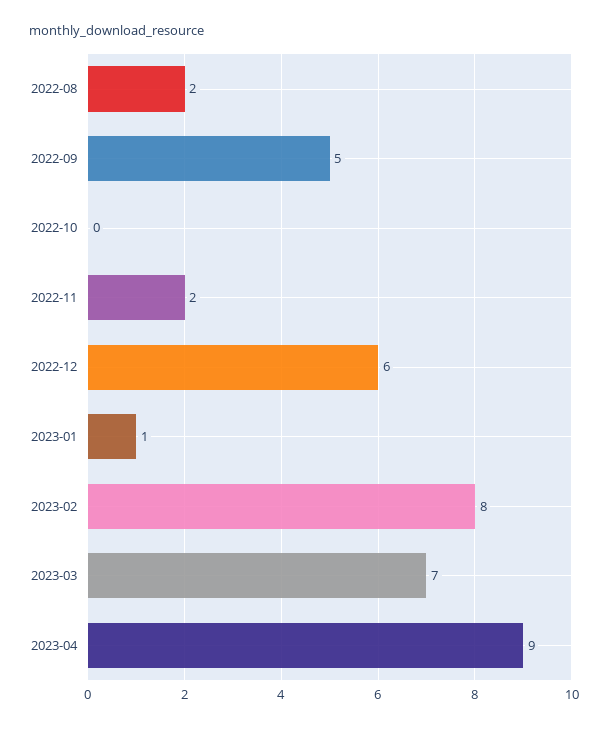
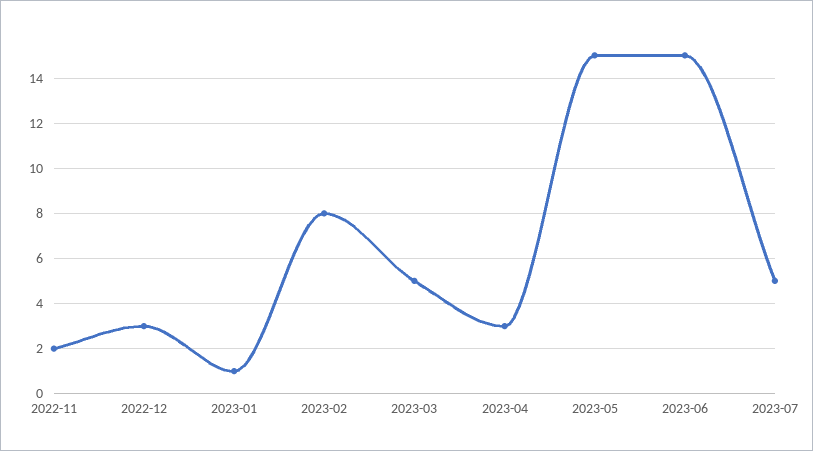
2022-08: 2 -> none
2022-09: 5 -> none
2022-10: 0 -> none
2022-12: 6 -> 3
2023-03: 7 -> 5
2023-04: 9 -> 3
2023-05: none -> 15
2023-06: none -> 15
2023-07: none -> 5

